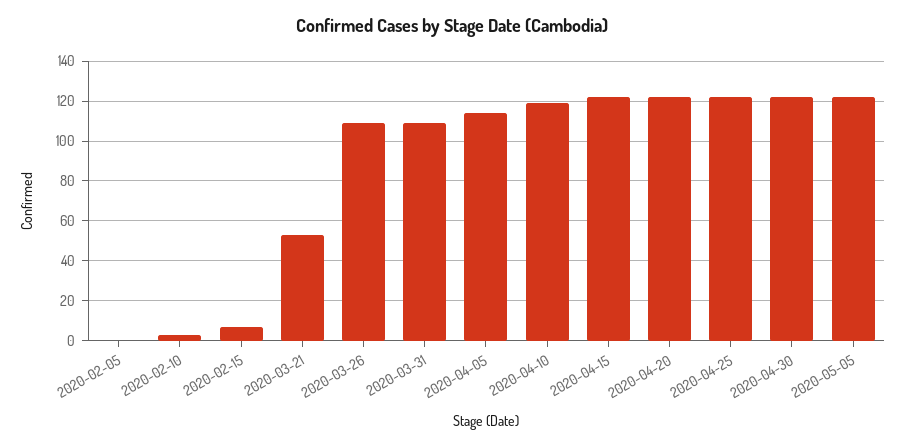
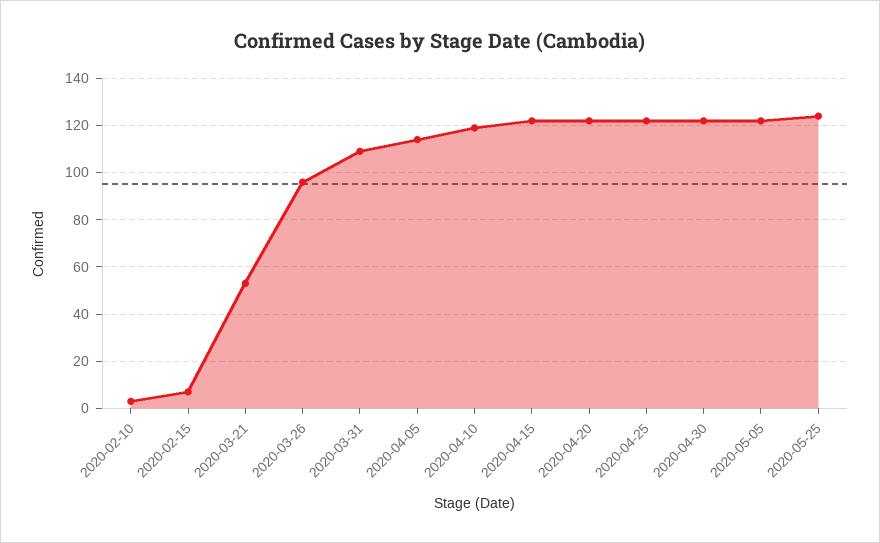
2020-02-05: 0 -> none
2020-03-26: 110 -> 95
2020-05-25: none -> 125

